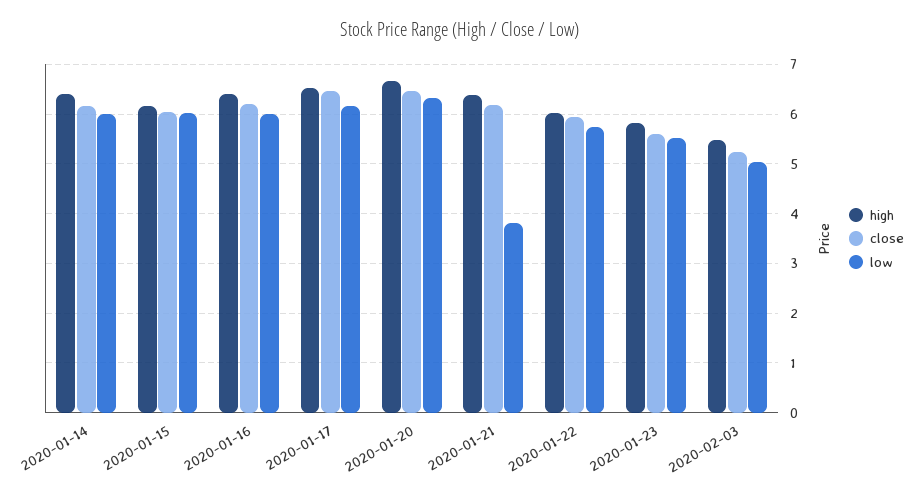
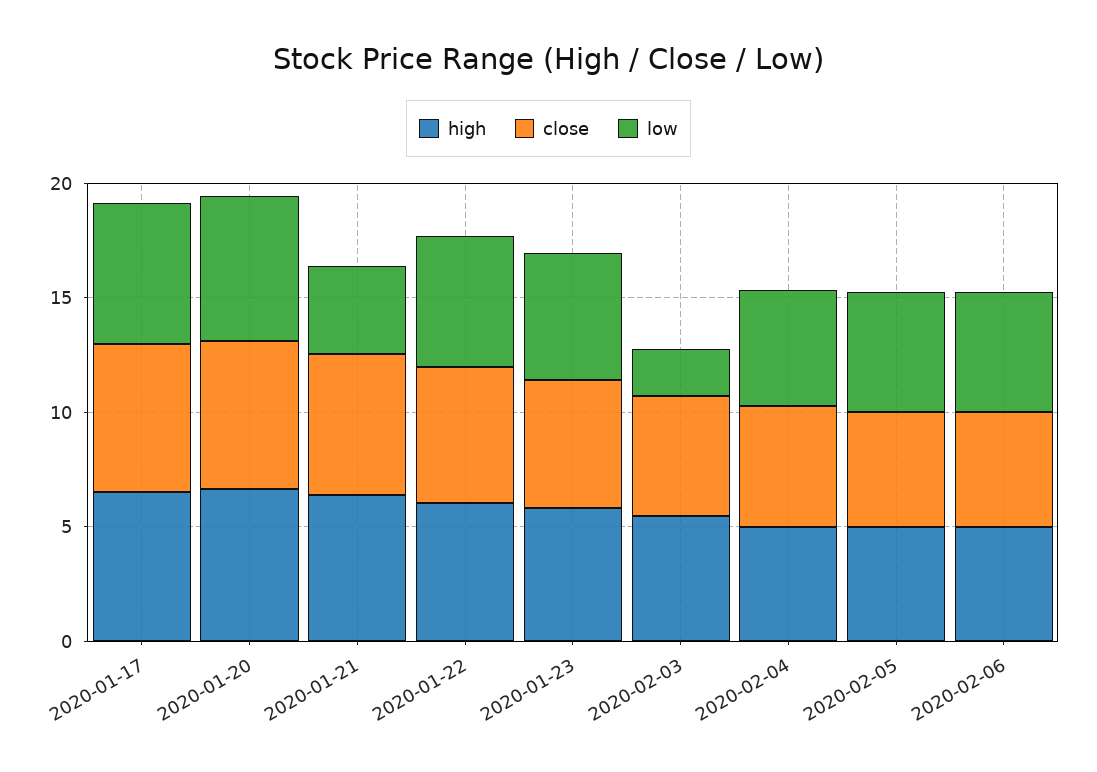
high, 2020-01-14: 6.4 -> none
close, 2020-01-14: 6.2 -> none
low, 2020-01-14: 6 -> none
high, 2020-01-15: 6.2 -> none
close, 2020-01-15: 6 -> none
low, 2020-01-15: 6 -> none
high, 2020-01-16: 6.4 -> none
close, 2020-01-16: 6.2 -> none
low, 2020-01-16: 6 -> none
low, 2020-02-03: 5 -> 2
high, 2020-02-04: none -> 5
close, 2020-02-04: none -> 5
low, 2020-02-04: none -> 5
high, 2020-02-05: none -> 5
close, 2020-02-05: none -> 5
low, 2020-02-05: none -> 5
high, 2020-02-06: none -> 5
close, 2020-02-06: none -> 5
low, 2020-02-06: none -> 5

